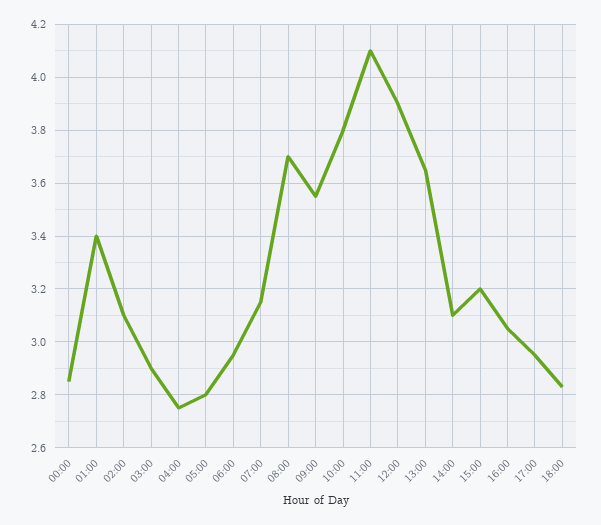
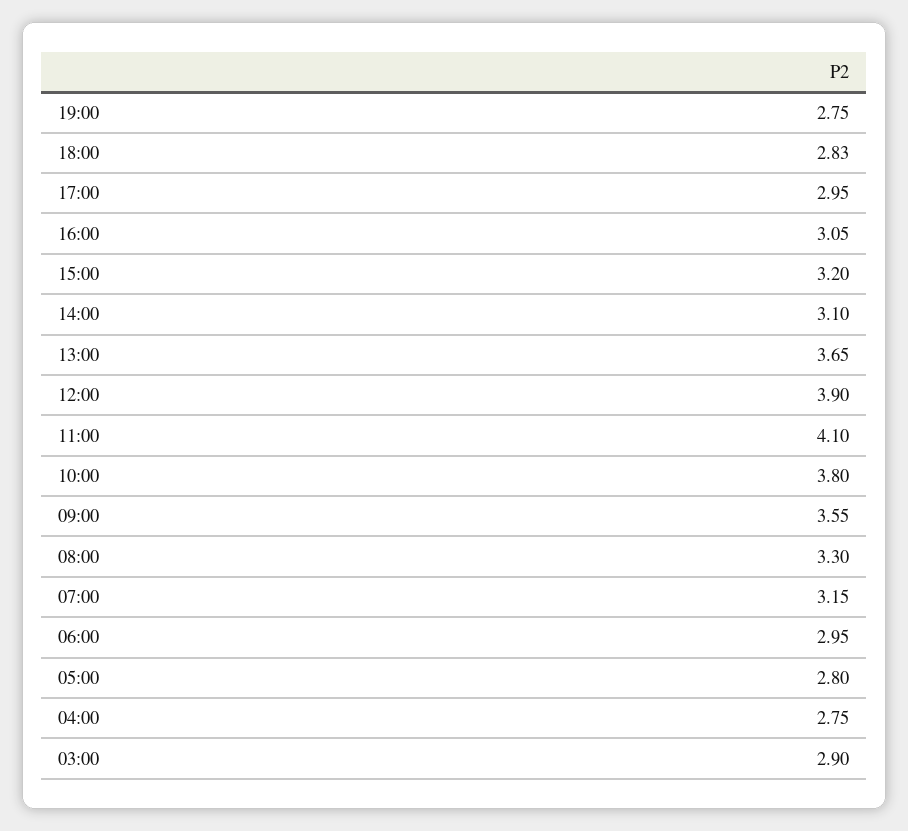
00:00: 2.85 -> none
01:00: 3.4 -> none
02:00: 3.1 -> none
08:00: 3.7 -> 3.3
19:00: none -> 2.75

